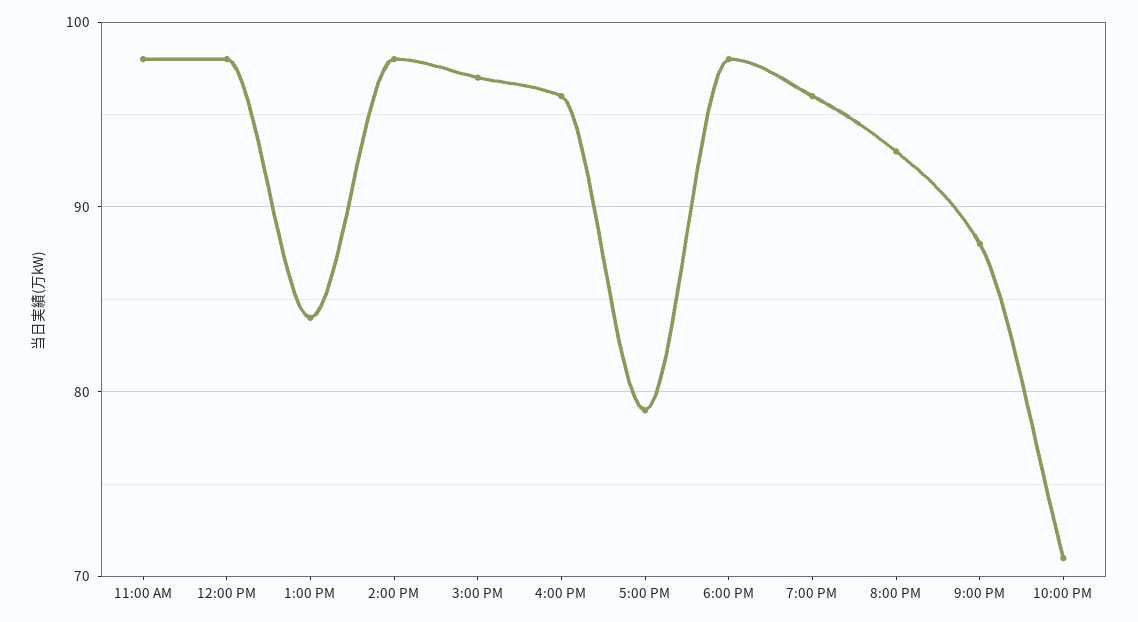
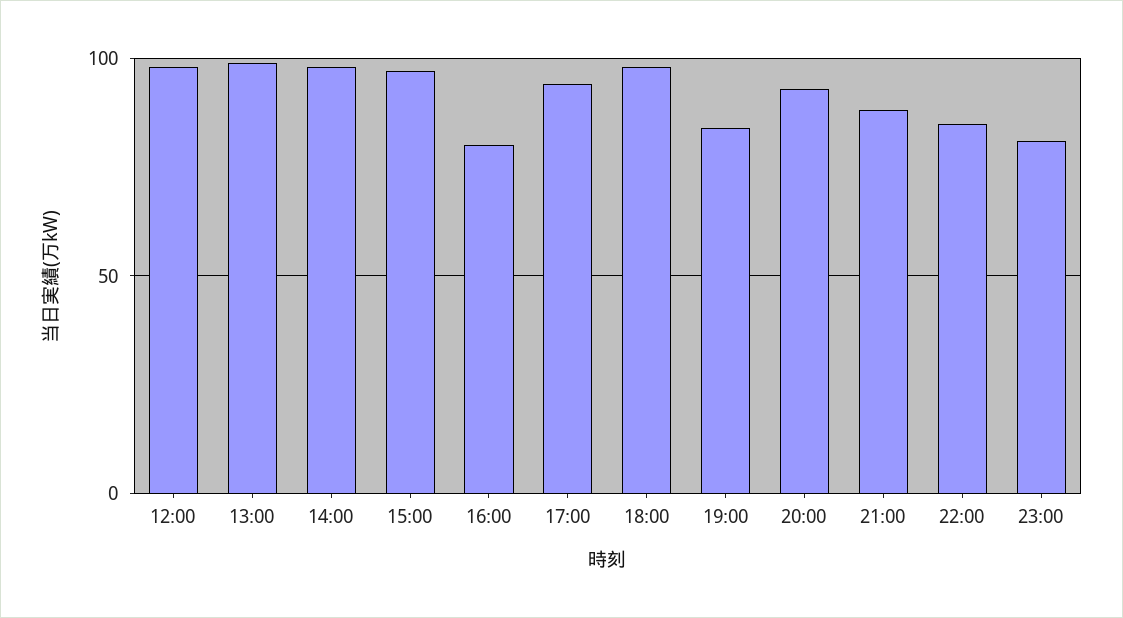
11:00 AM: 98 -> none
1:00 PM: 84 -> 100
4:00 PM: 96 -> 80
5:00 PM: 79 -> 95
7:00 PM: 96 -> 85
10:00 PM: 71 -> 85
23:00: none -> 80

